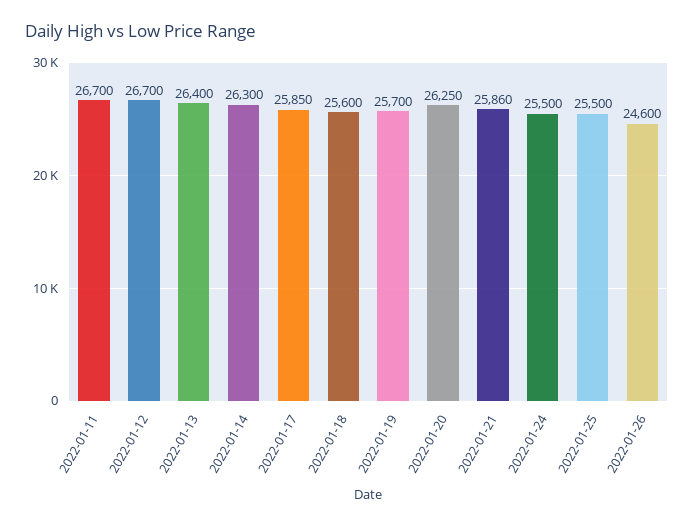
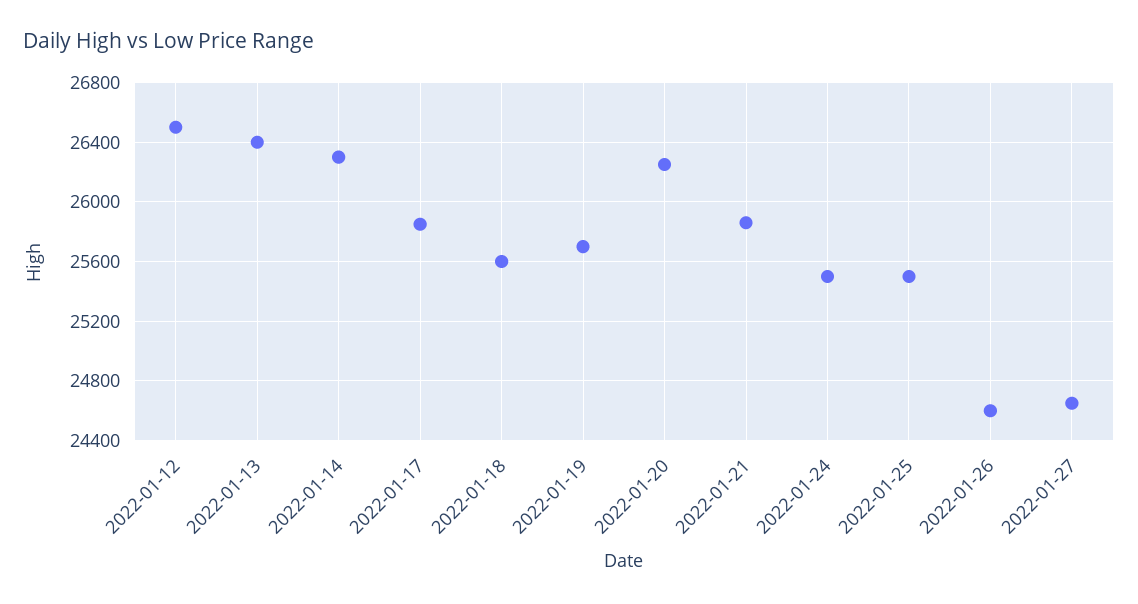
2022-01-11: 26700 -> none
2022-01-12: 26700 -> 26500
2022-01-27: none -> 24650

